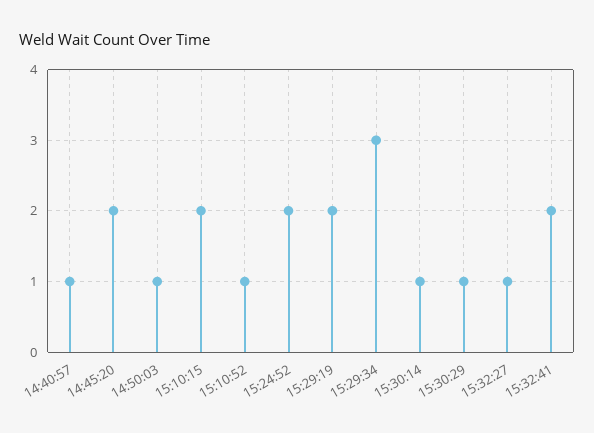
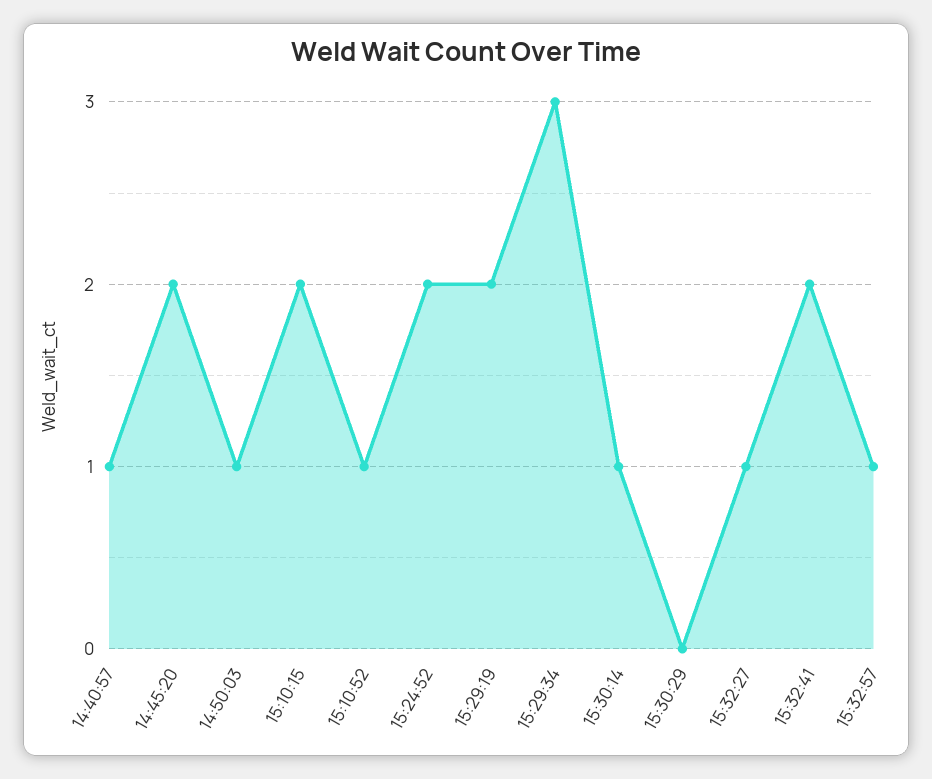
15:30:29: 1 -> 0
15:32:57: none -> 1

